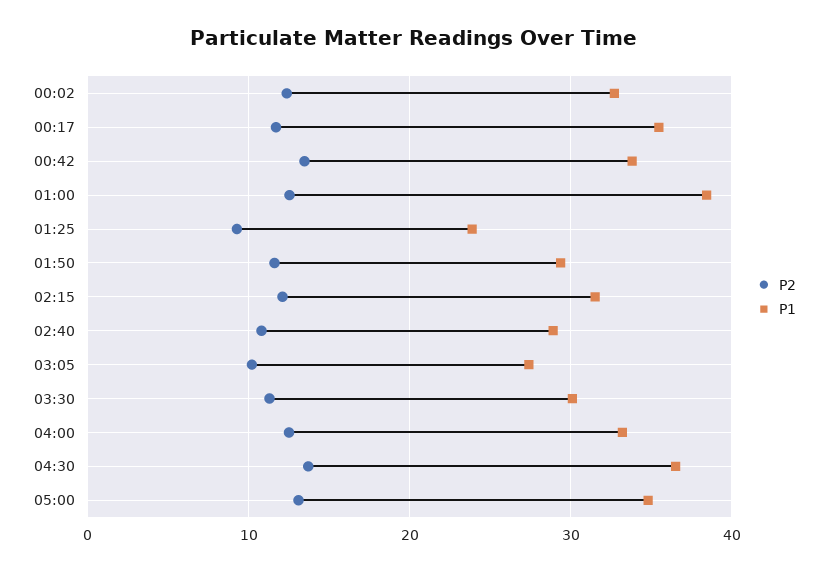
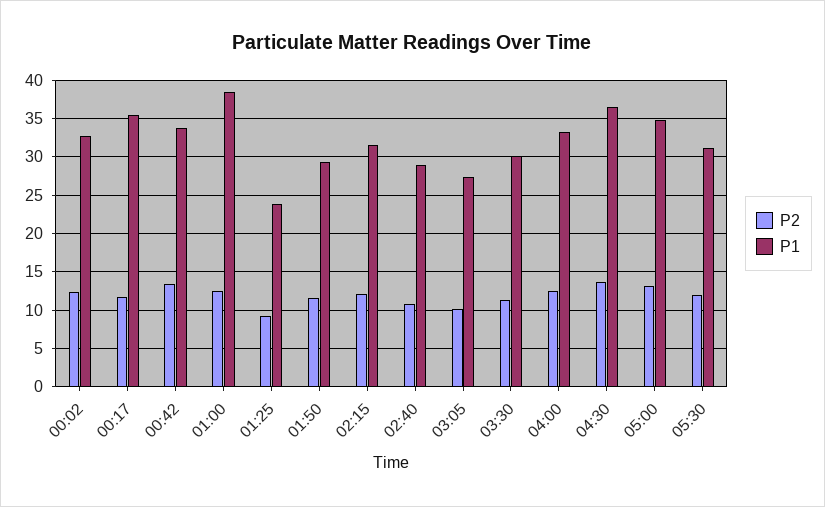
P2, 05:30: none -> 12
P1, 05:30: none -> 31

